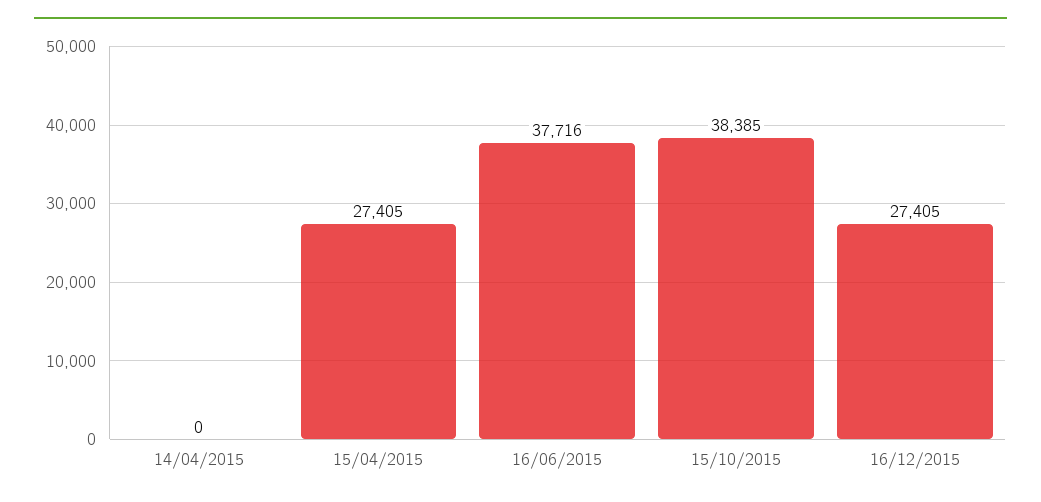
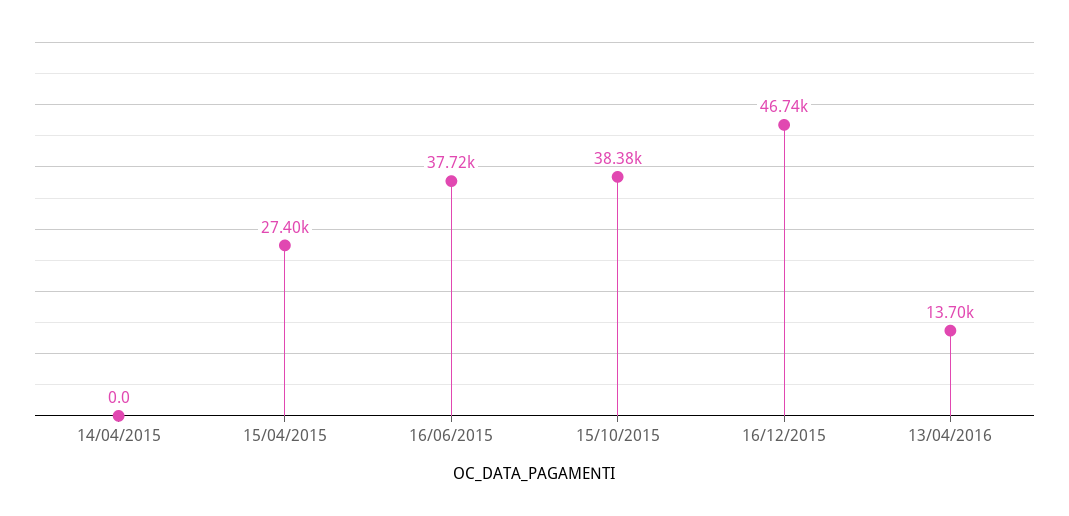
16/12/2015: 27405 -> 46740
13/04/2016: none -> 13700

